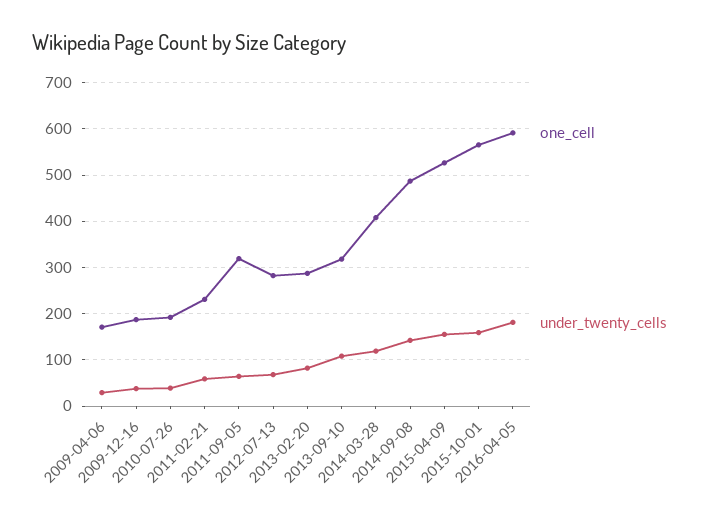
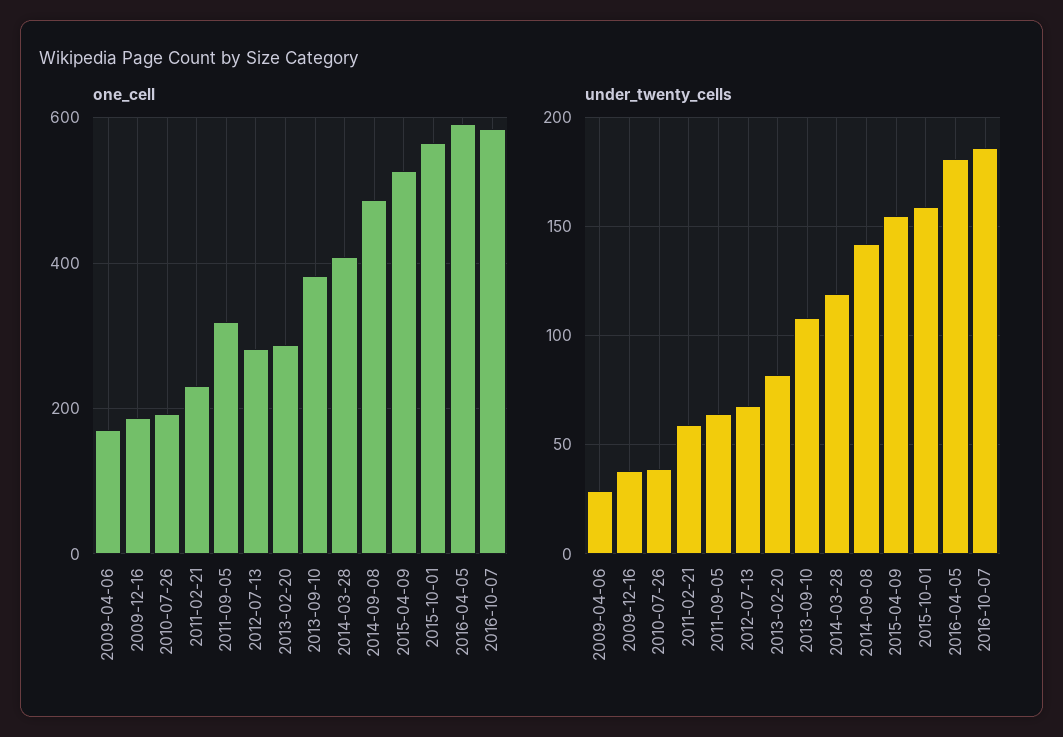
one_cell, 2013-09-10: 320 -> 380
one_cell, 2016-10-07: none -> 580
under_twenty_cells, 2016-10-07: none -> 185

